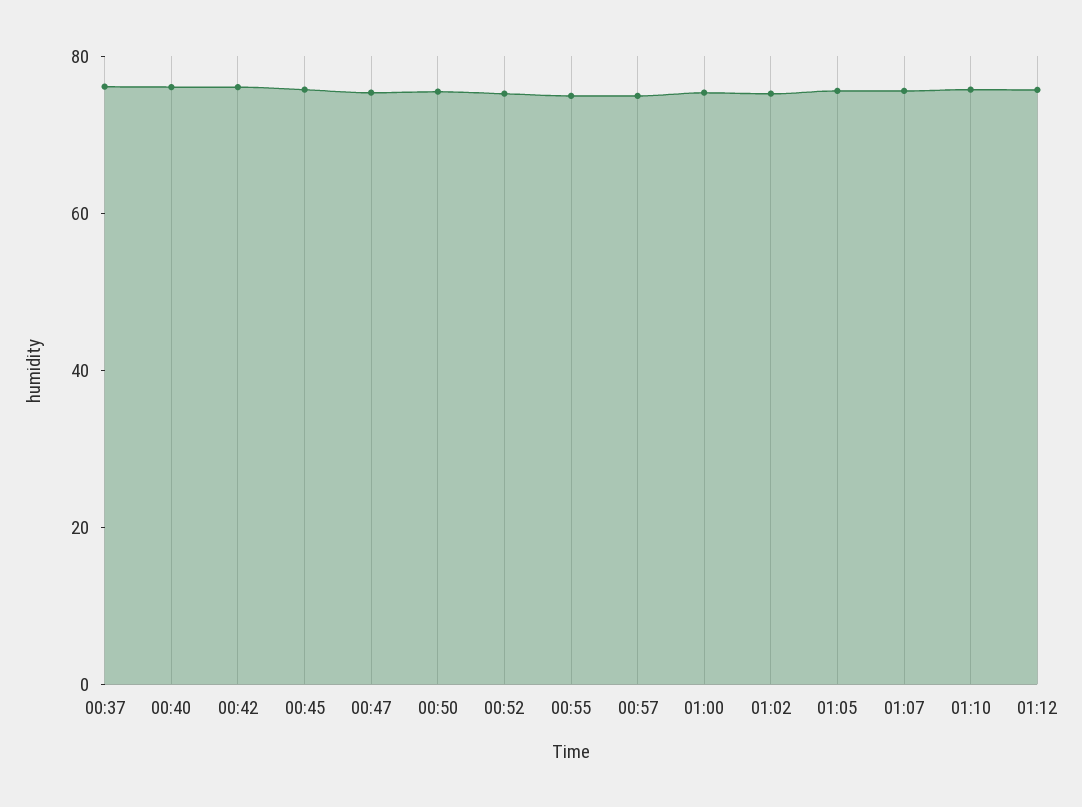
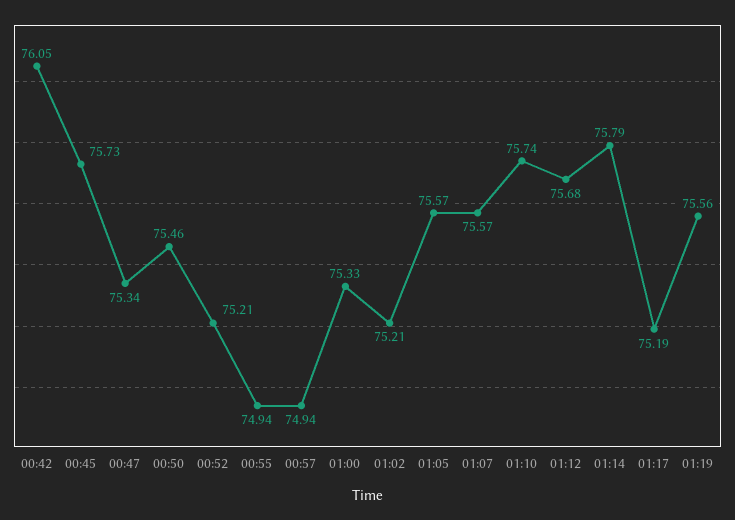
00:37: 75 -> none
00:40: 75 -> none
01:14: none -> 75.79
01:17: none -> 75.19
01:19: none -> 75.56

